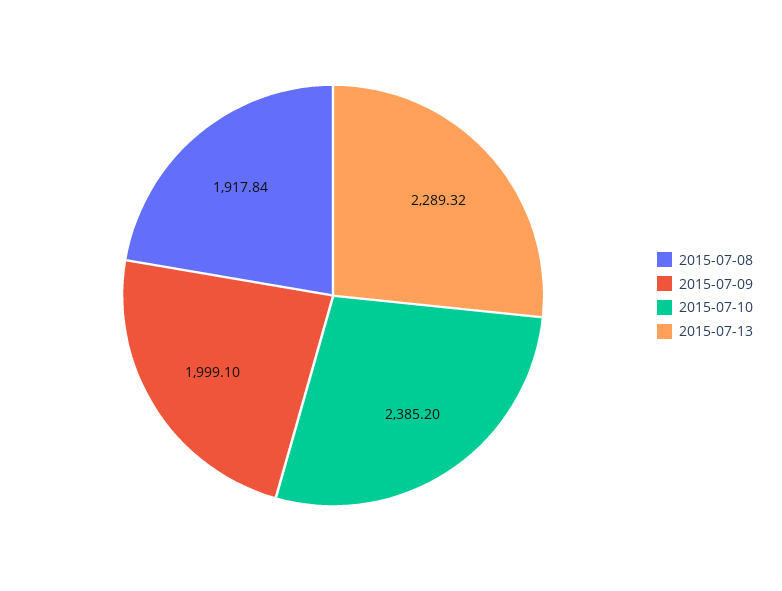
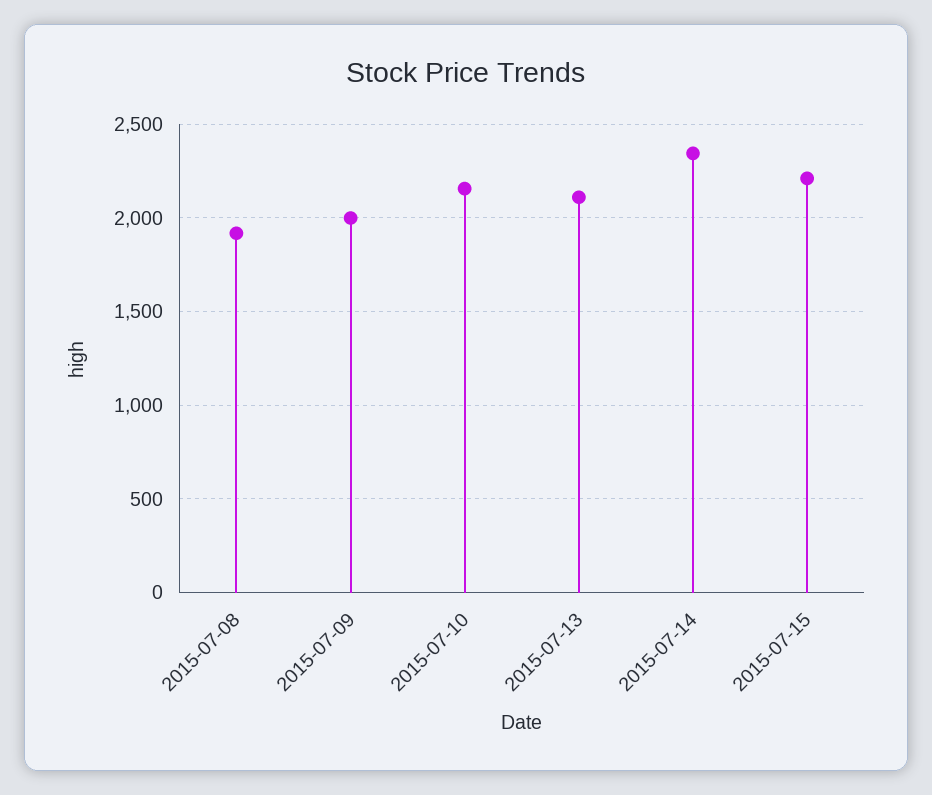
2015-07-10: 2385.2 -> 2150
2015-07-13: 2289.32 -> 2100
2015-07-14: none -> 2350
2015-07-15: none -> 2200

